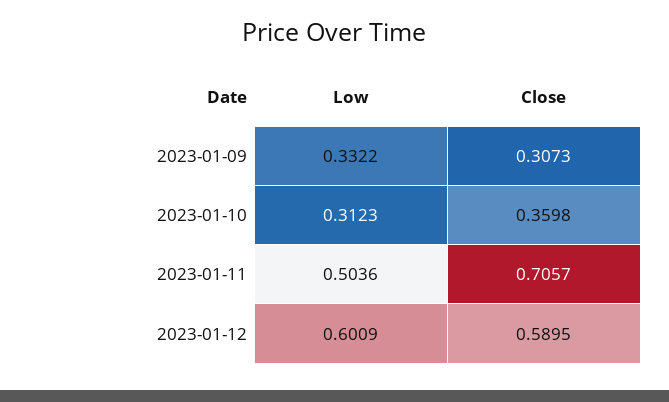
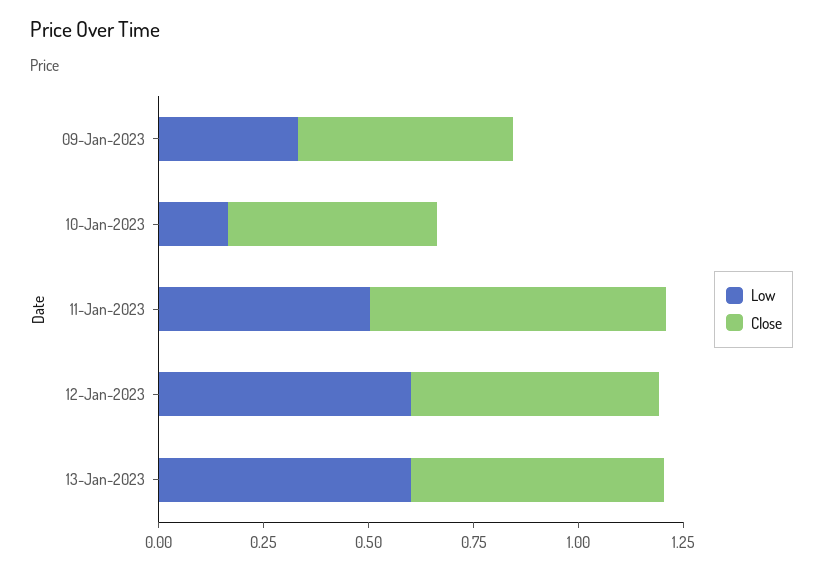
Close, 2023-01-09: 0.3073 -> 0.5
Low, 2023-01-10: 0.3123 -> 0.15
Close, 2023-01-10: 0.3598 -> 0.5
Low, 13-Jan-2023: none -> 0.6
Close, 13-Jan-2023: none -> 0.6

